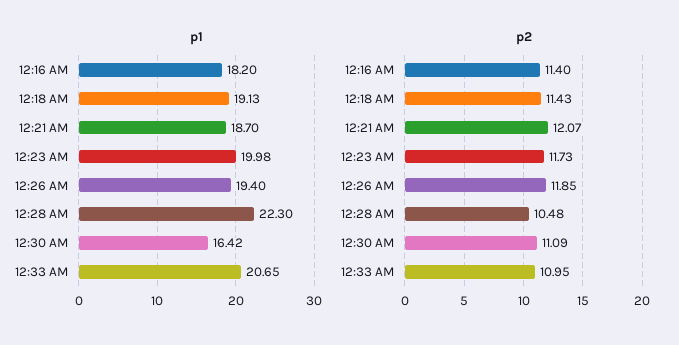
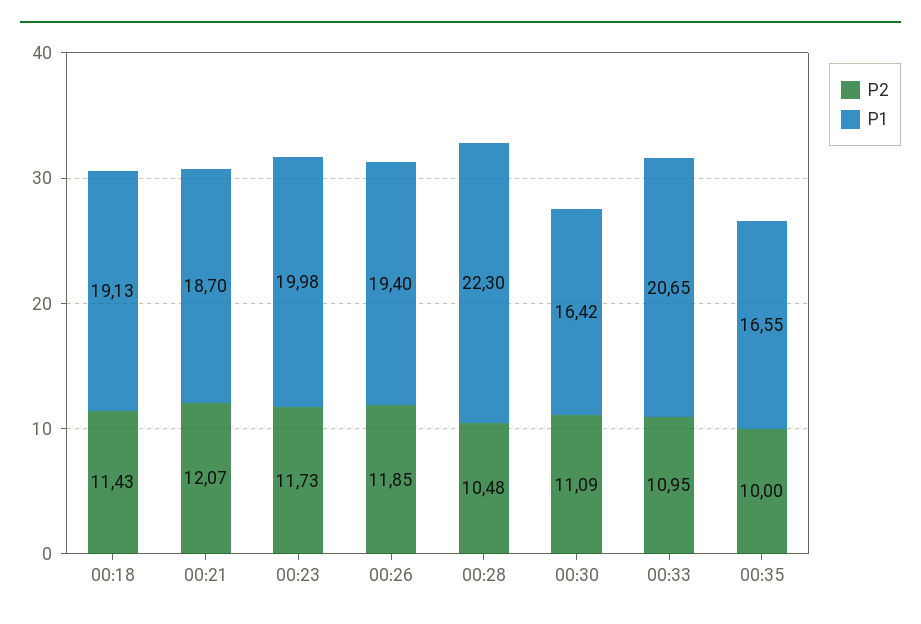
p1, 12:16 AM: 18.2 -> none
p2, 12:16 AM: 11.4 -> none
p2, 00:35: none -> 10
p1, 00:35: none -> 16.55

